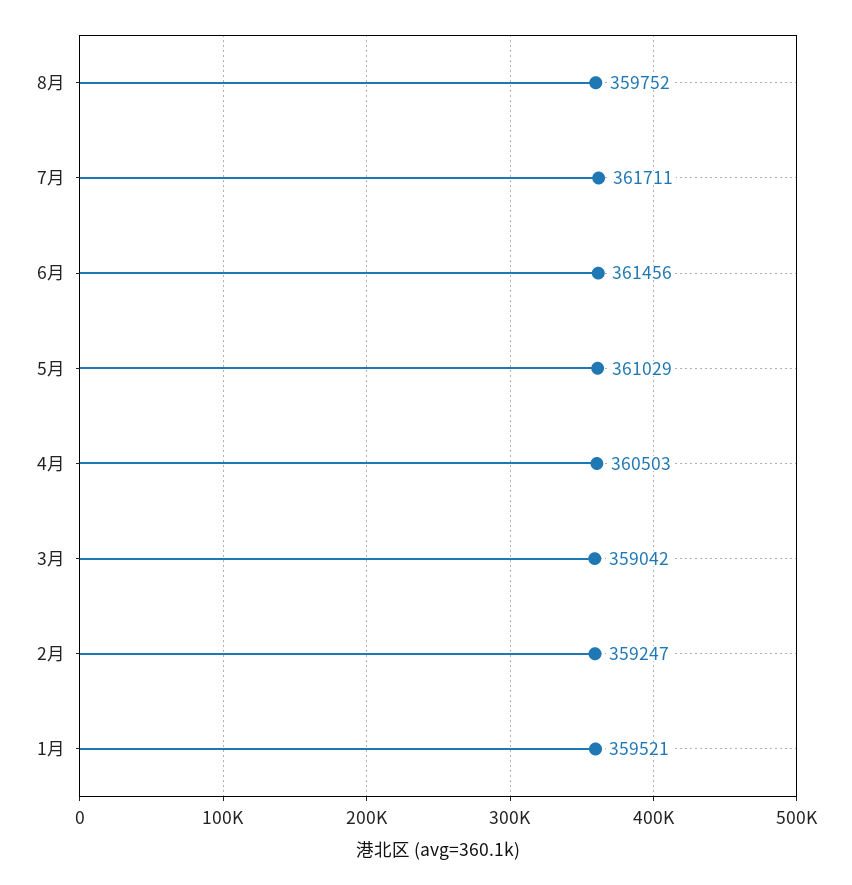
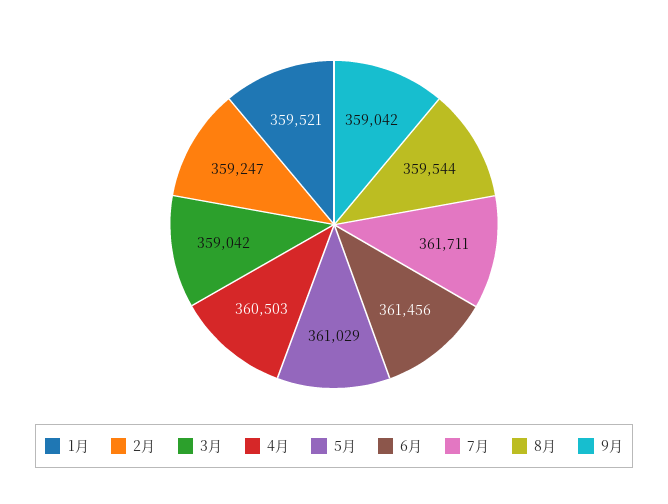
8月: 359752 -> 359544
9月: none -> 359042

